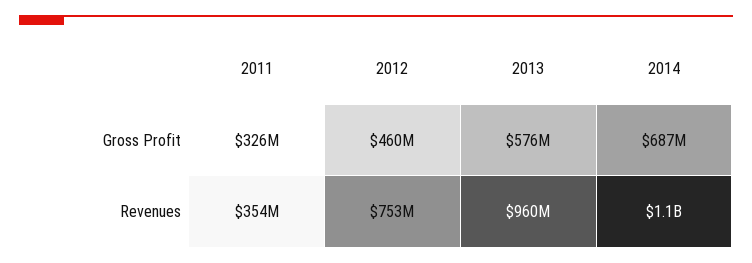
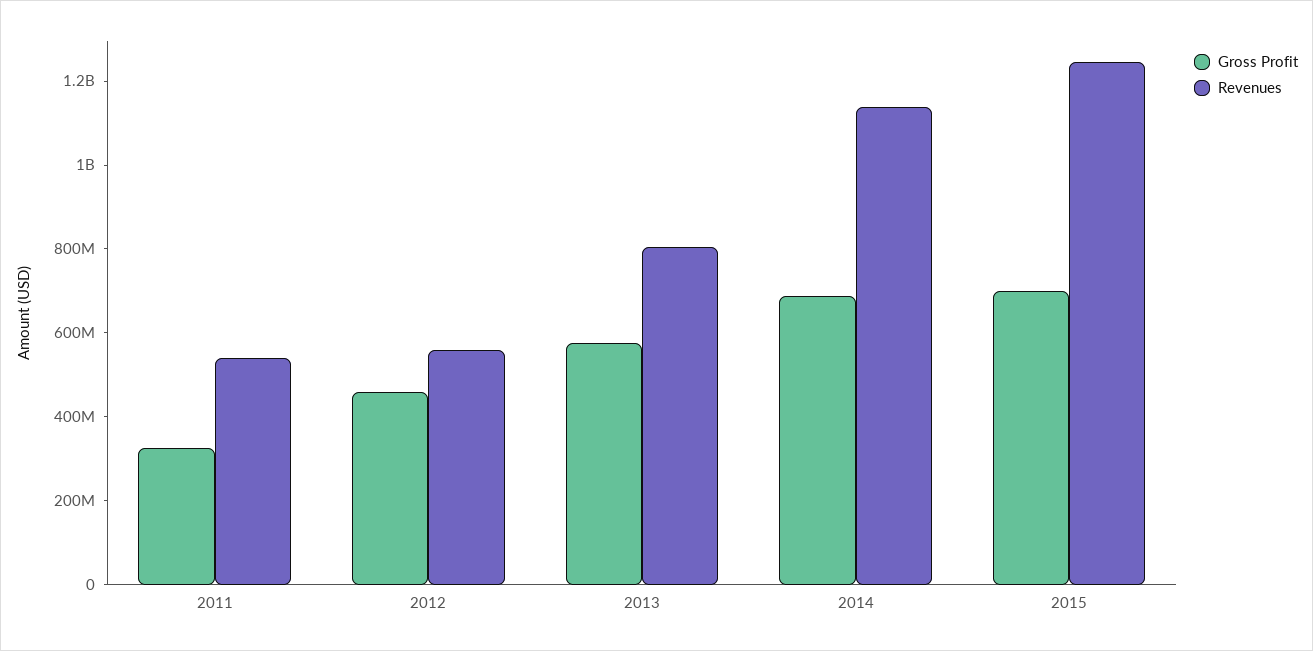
Revenues, 2011: 354000000 -> 550000000
Revenues, 2012: 753000000 -> 550000000
Revenues, 2013: 960000000 -> 800000000
Gross Profit, 2015: none -> 700000000
Revenues, 2015: none -> 1250000000

